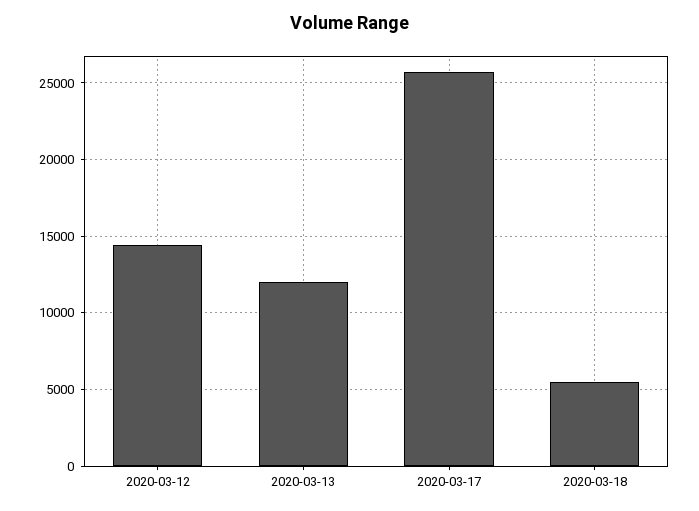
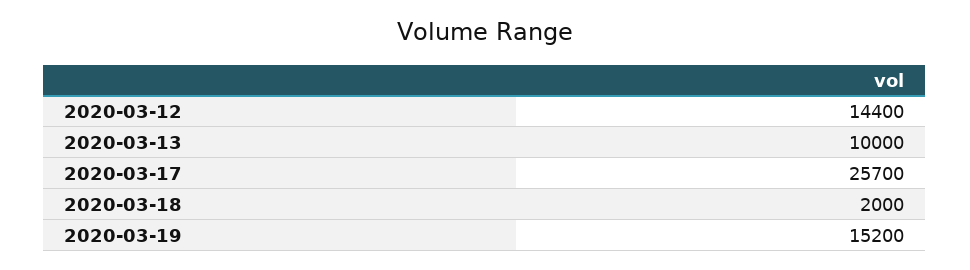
2020-03-13: 12000 -> 10000
2020-03-18: 5500 -> 2000
2020-03-19: none -> 15200

